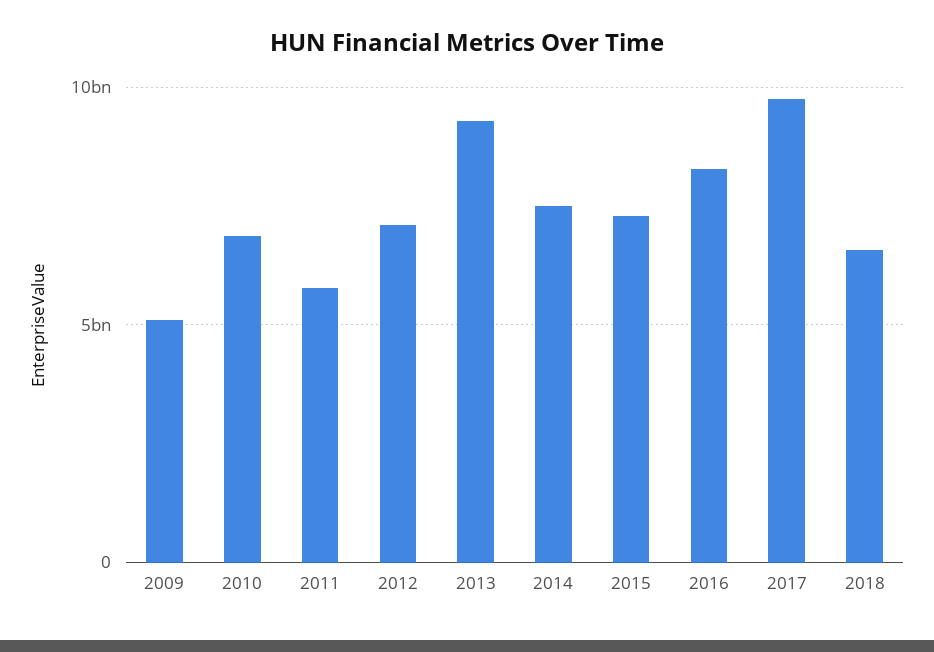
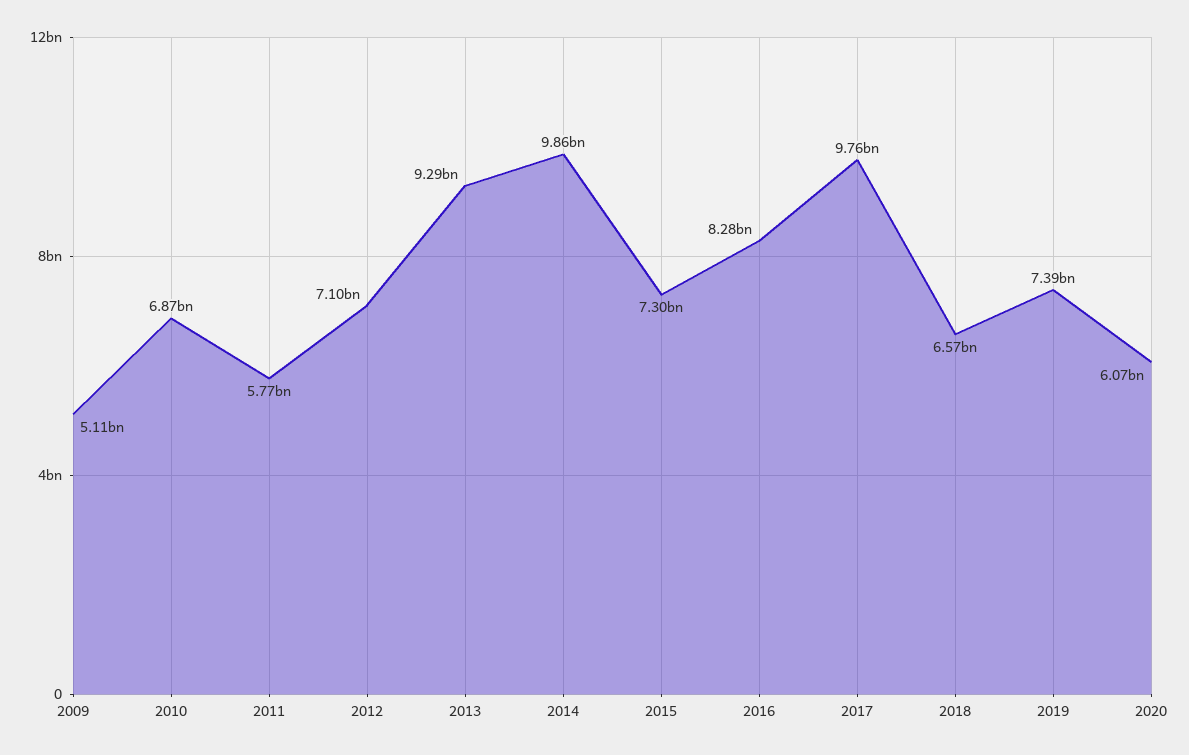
2014: 7500000000 -> 9860000000
2019: none -> 7390000000
2020: none -> 6070000000

